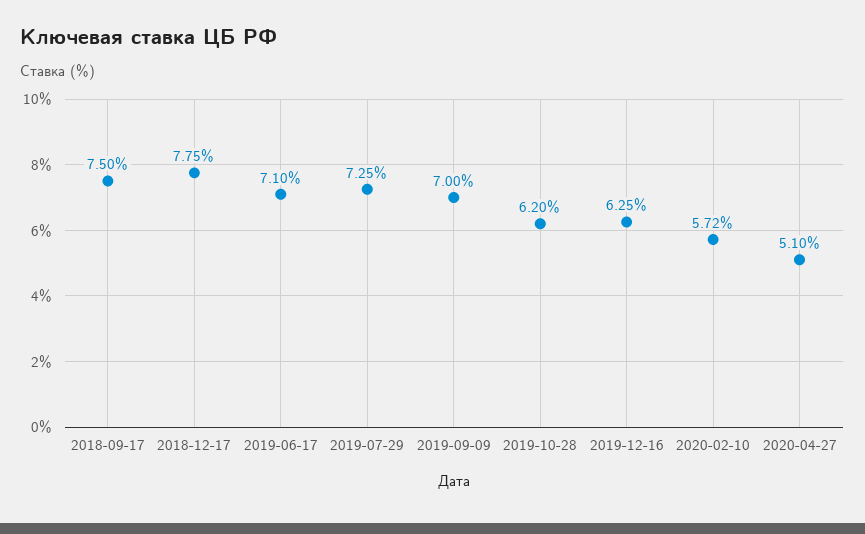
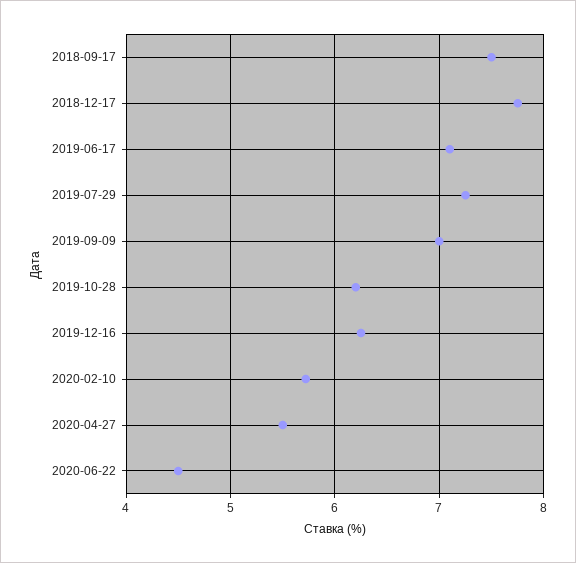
2020-04-27: 5.1 -> 5.5
2020-06-22: none -> 4.5

